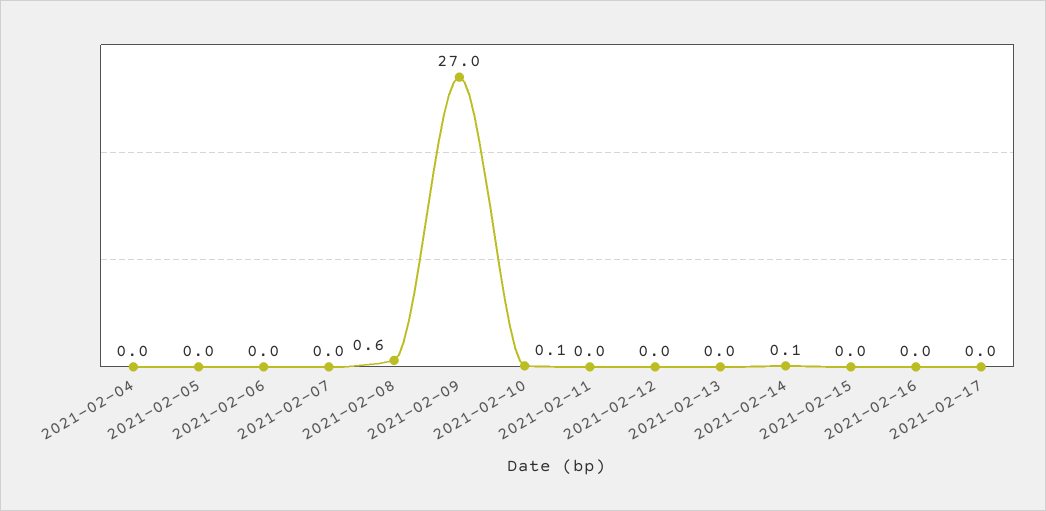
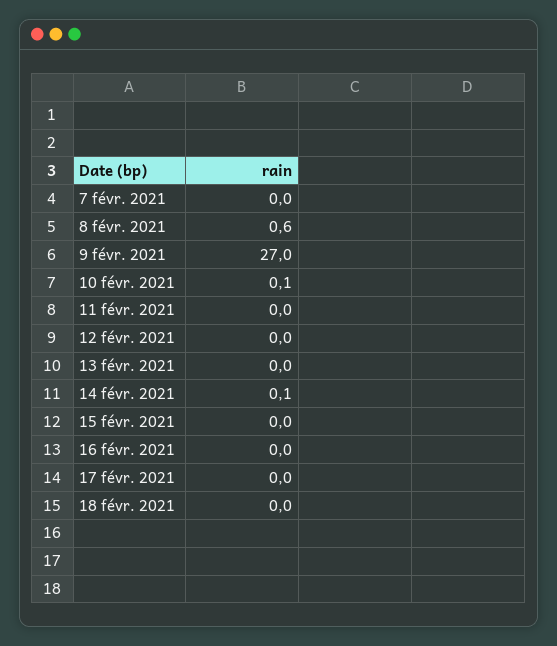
2021-02-04: 0 -> none
2021-02-05: 0 -> none
2021-02-06: 0 -> none
18 févr. 2021: none -> 0

